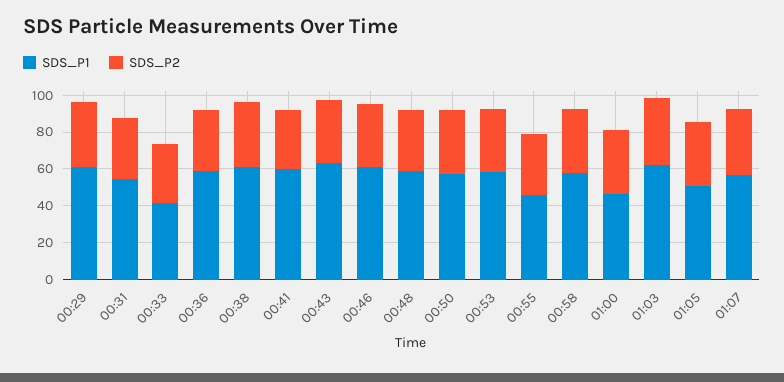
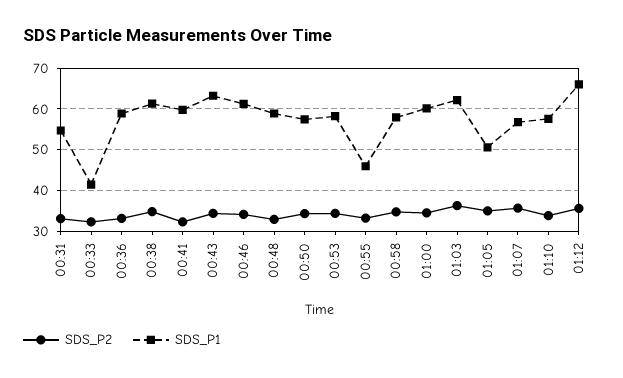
SDS_P1, 00:29: 60 -> none
SDS_P2, 00:29: 35 -> none
SDS_P1, 01:00: 45 -> 60
SDS_P2, 01:10: none -> 34
SDS_P1, 01:10: none -> 58
SDS_P2, 01:12: none -> 36
SDS_P1, 01:12: none -> 66

